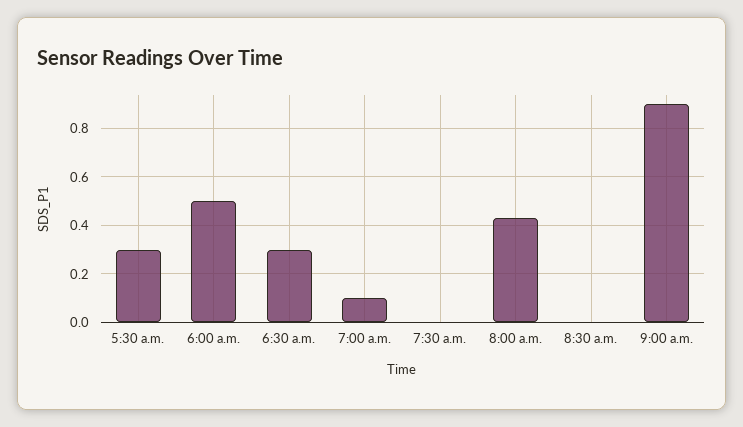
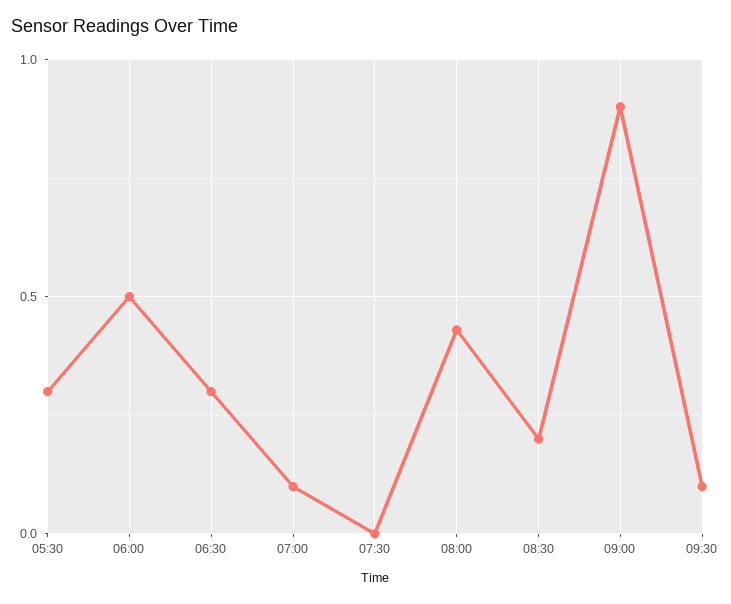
8:30 a.m.: 0 -> 0.2
09:30: none -> 0.1

